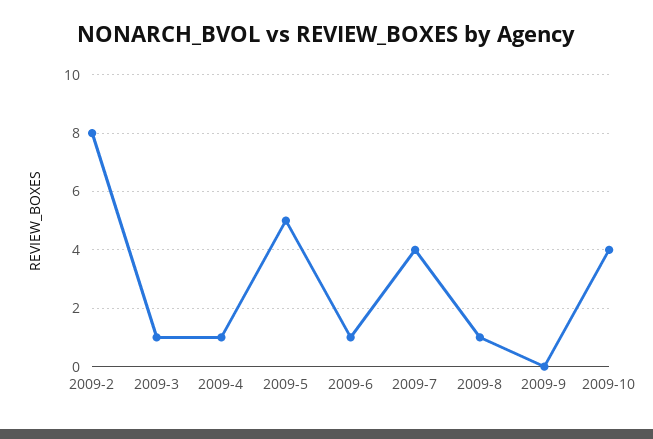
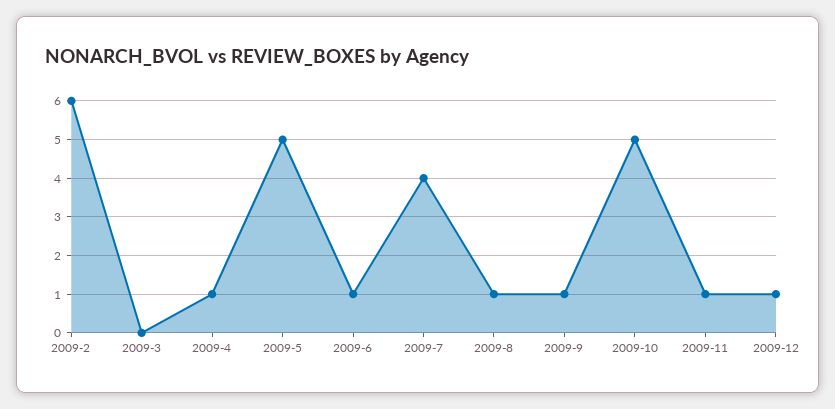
2009-2: 8 -> 6
2009-3: 1 -> 0
2009-9: 0 -> 1
2009-10: 4 -> 5
2009-11: none -> 1
2009-12: none -> 1

